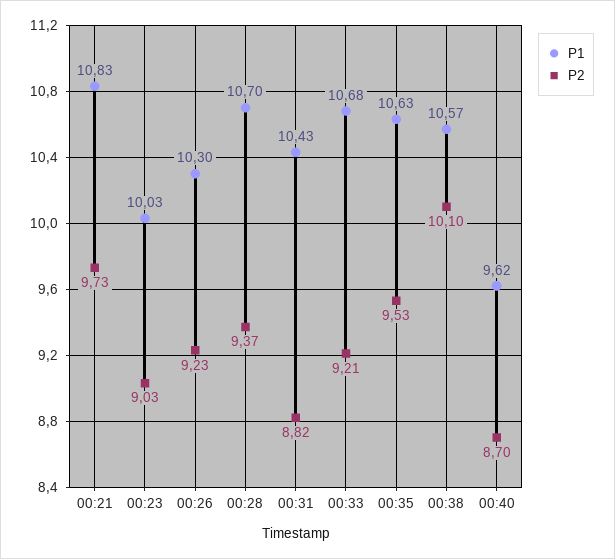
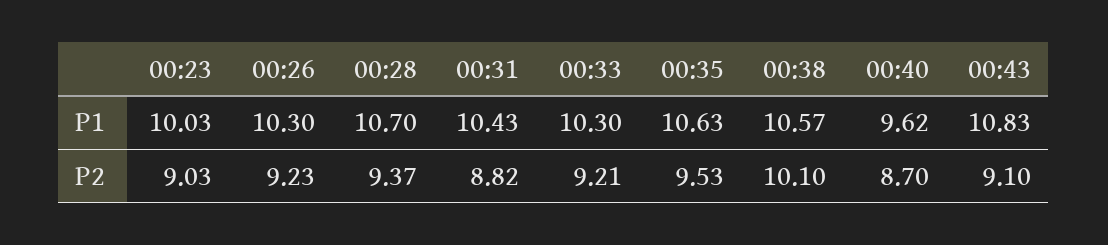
P1, 00:21: 10.83 -> none
P2, 00:21: 9.73 -> none
P1, 00:33: 10.68 -> 10.3
P1, 00:43: none -> 10.83
P2, 00:43: none -> 9.1

